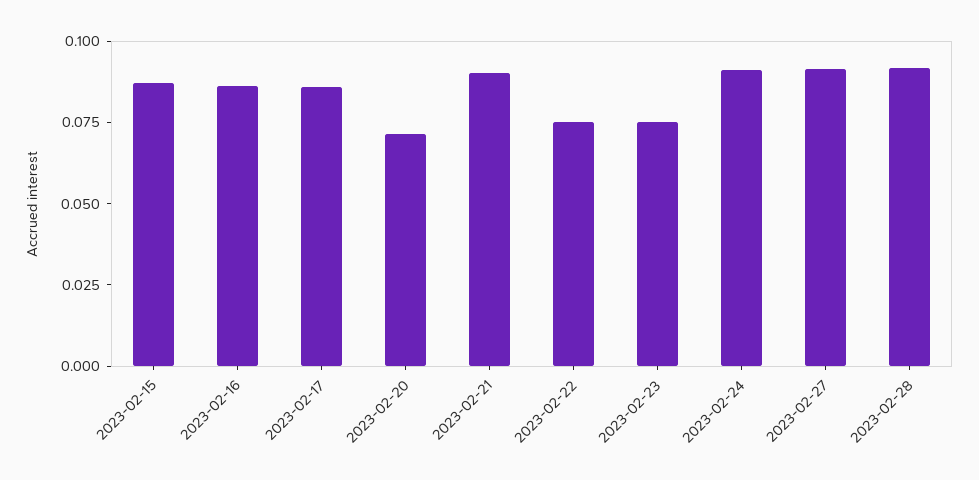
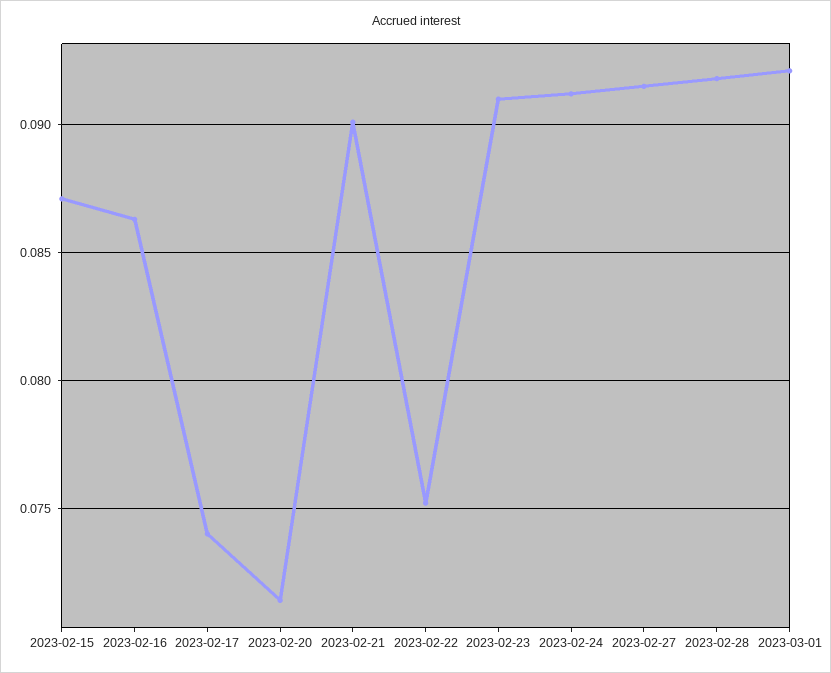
2023-02-17: 0.085 -> 0.074
2023-02-23: 0.075 -> 0.091
2023-03-01: none -> 0.092

